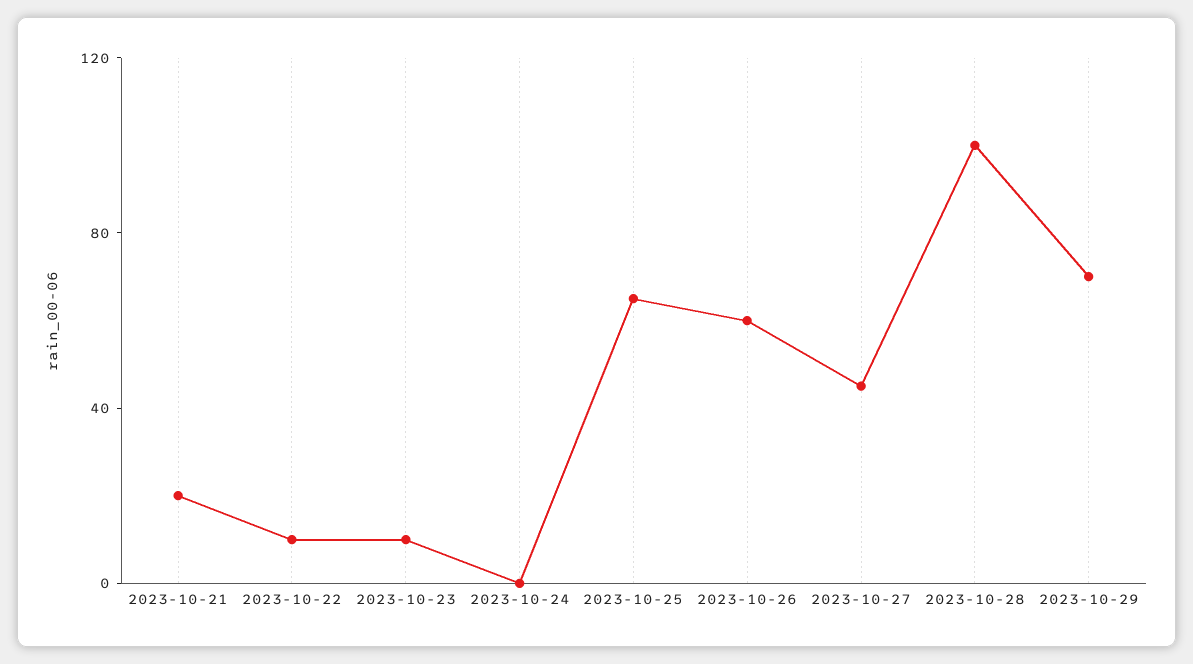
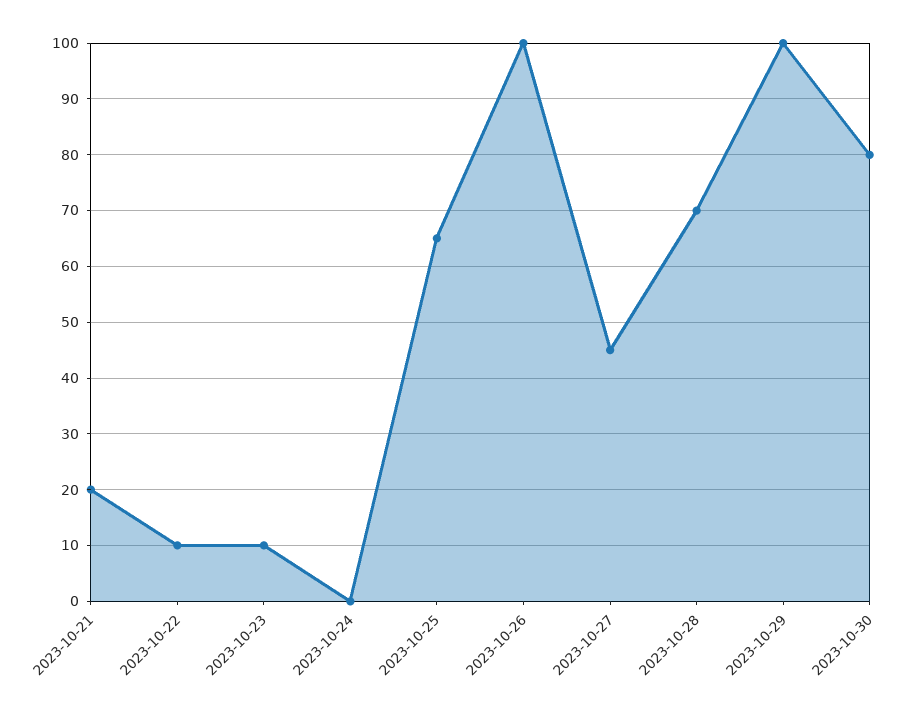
2023-10-26: 60 -> 100
2023-10-28: 100 -> 70
2023-10-29: 70 -> 100
2023-10-30: none -> 80

